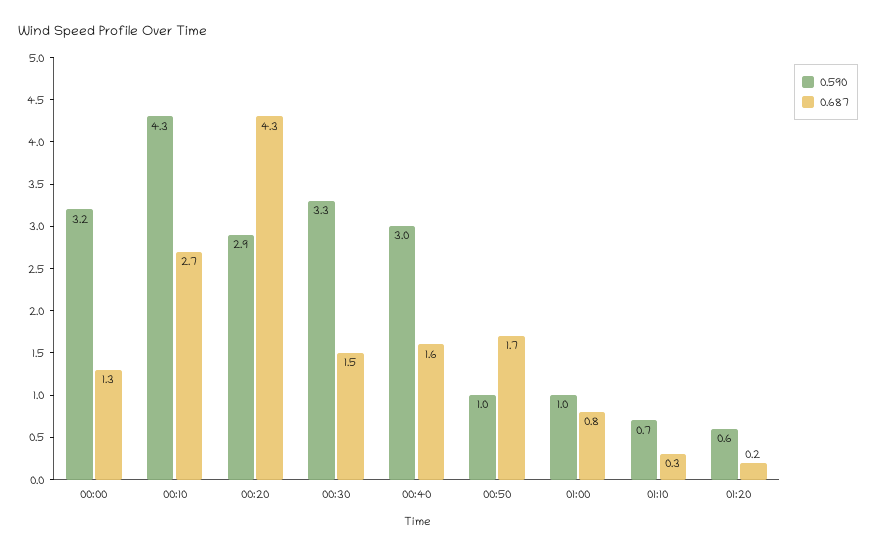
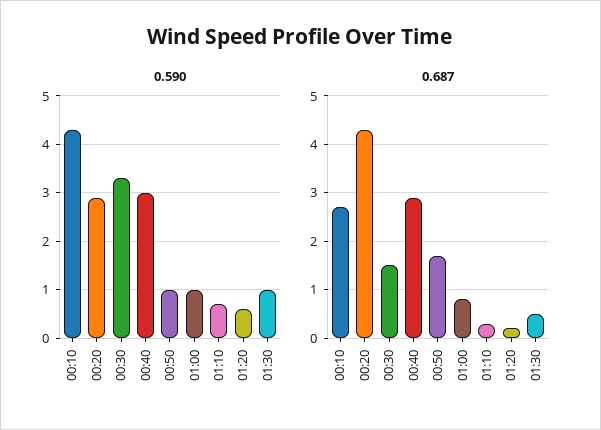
0.590, 00:00: 3.2 -> none
0.687, 00:00: 1.3 -> none
0.687, 00:40: 1.6 -> 3
0.590, 01:30: none -> 1
0.687, 01:30: none -> 0.5

